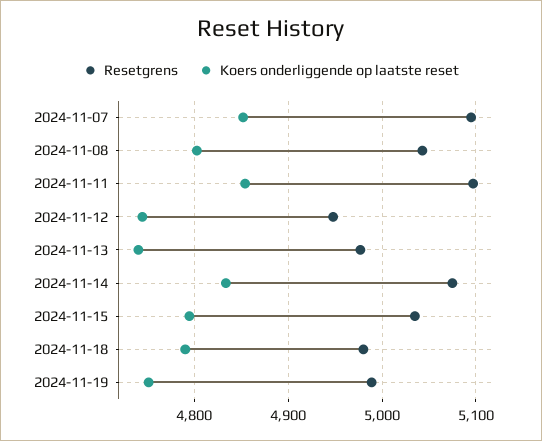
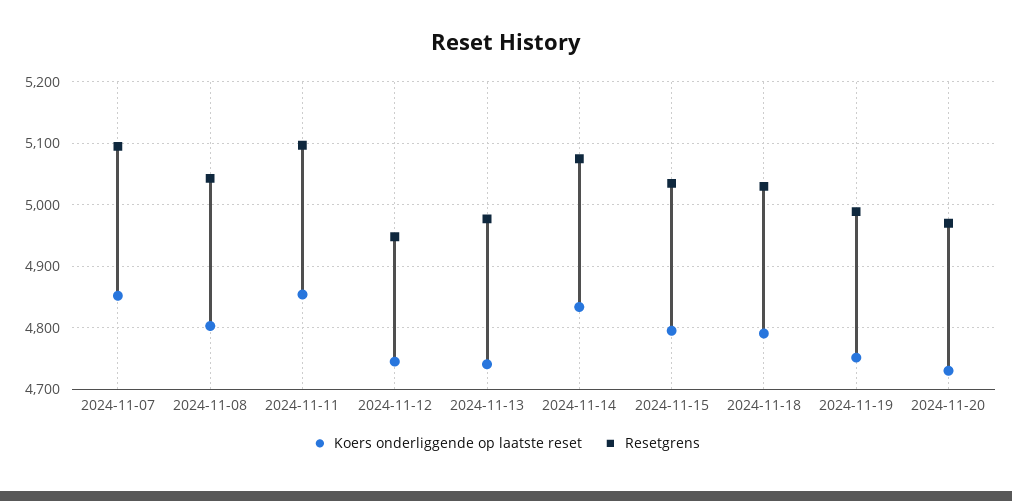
Resetgrens, 2024-11-18: 4980 -> 5030
Koers onderliggende op laatste reset, 2024-11-20: none -> 4730
Resetgrens, 2024-11-20: none -> 4970

